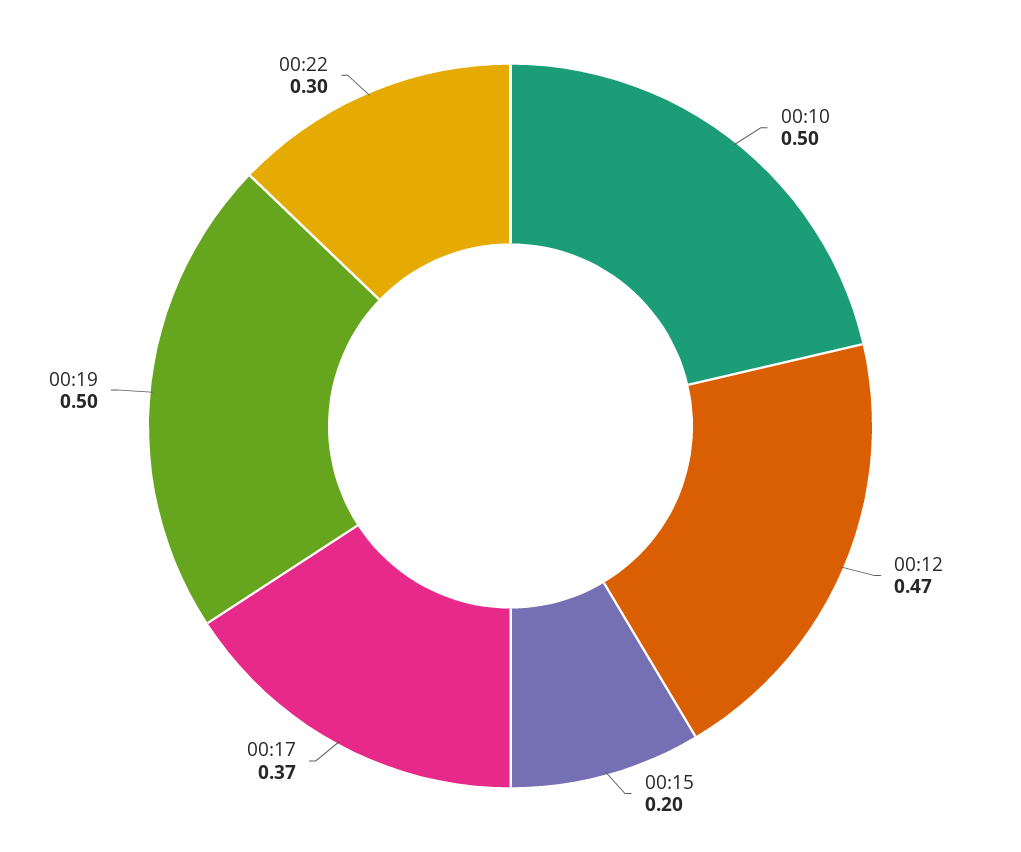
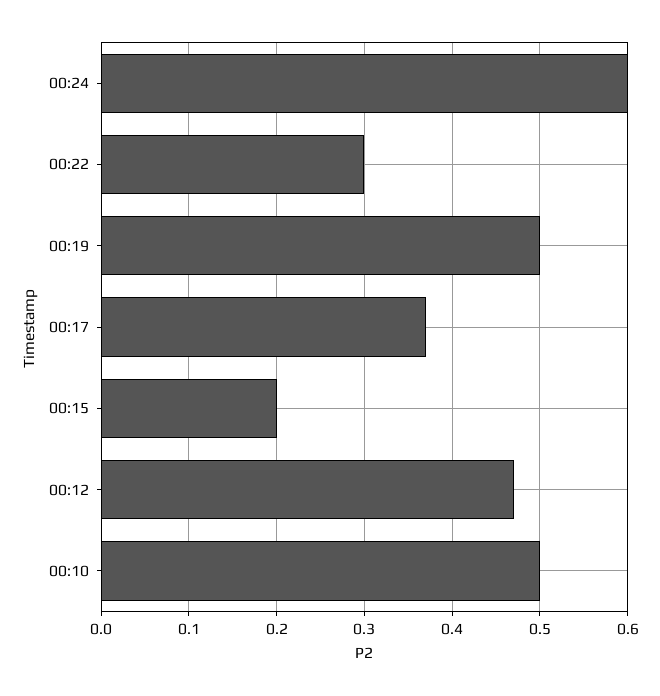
00:24: none -> 0.6

